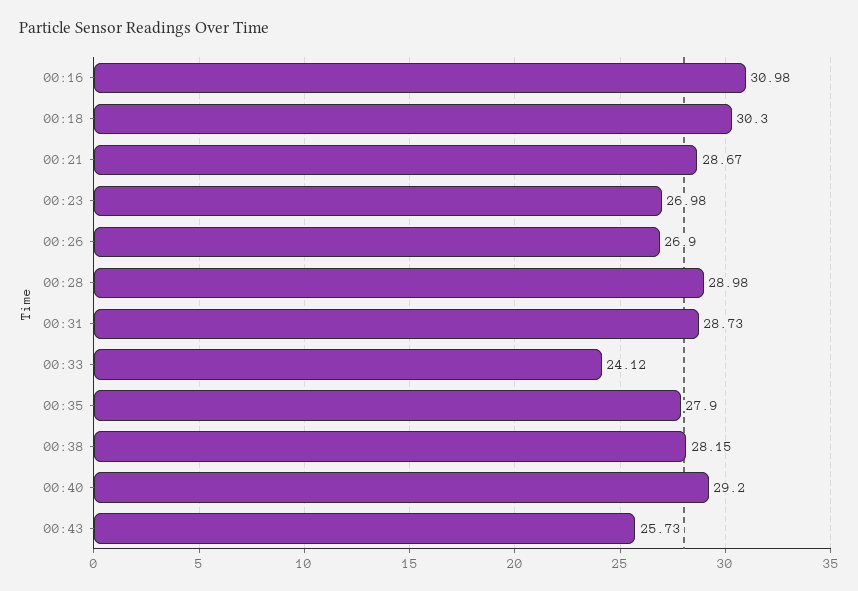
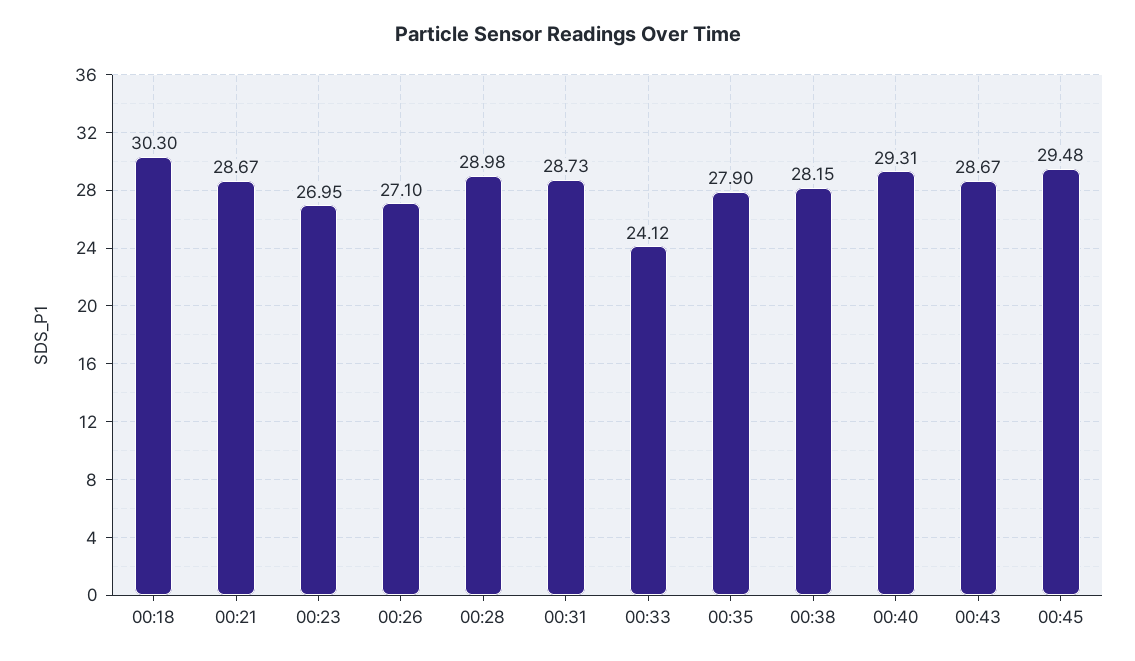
00:16: 30.98 -> none
00:23: 26.98 -> 26.95
00:26: 26.9 -> 27.1
00:40: 29.2 -> 29.31
00:43: 25.73 -> 28.67
00:45: none -> 29.48

